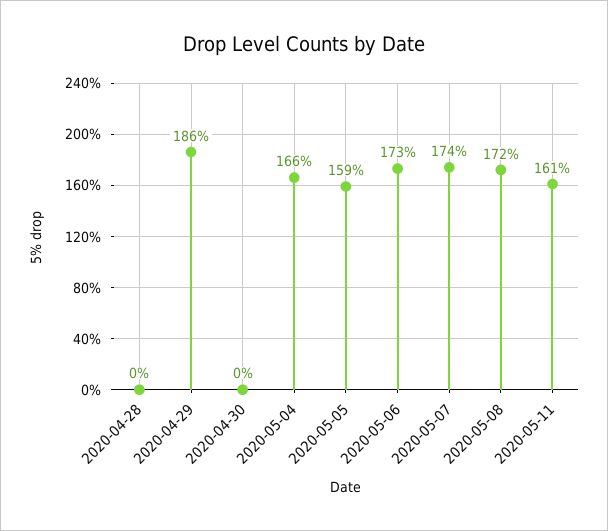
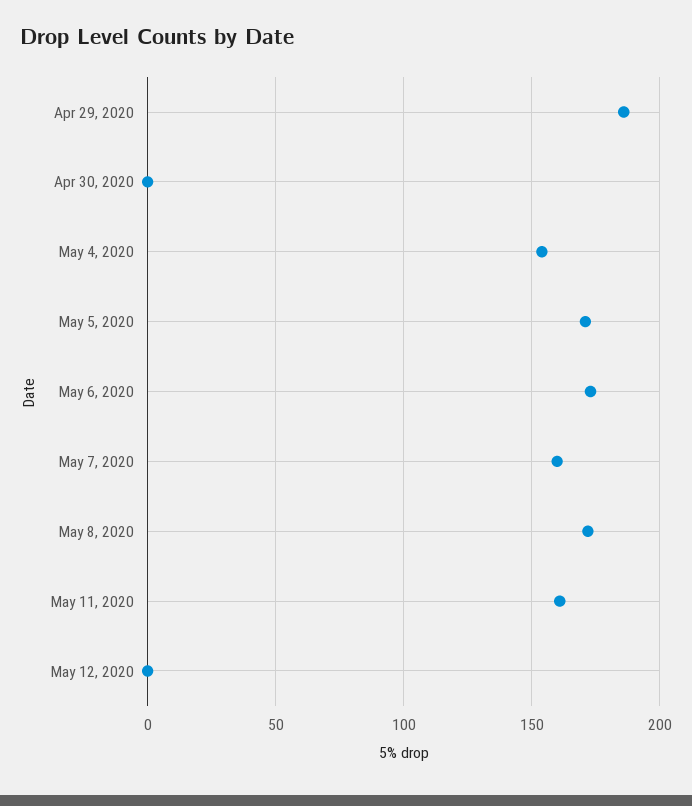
2020-04-28: 0 -> none
2020-05-04: 166 -> 155
2020-05-05: 159 -> 170
2020-05-07: 174 -> 160
May 12, 2020: none -> 0

